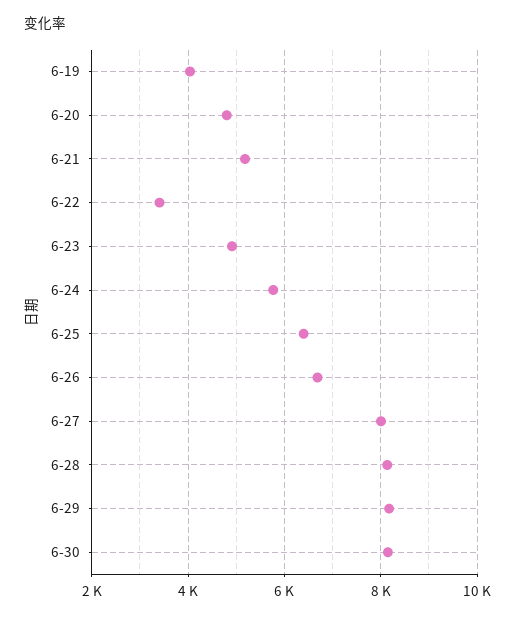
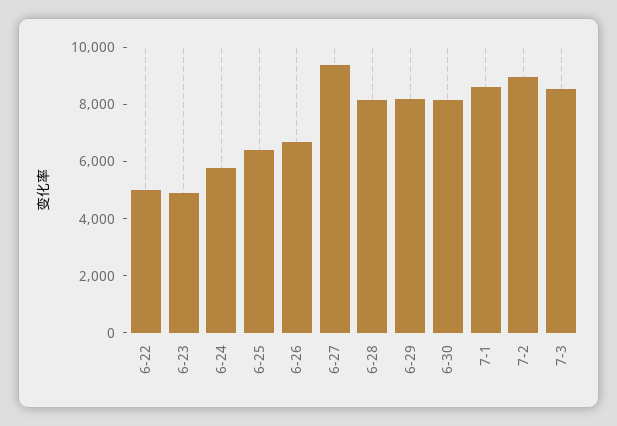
6-19: 4000 -> none
6-20: 4800 -> none
6-21: 5200 -> none
6-22: 3400 -> 5000
6-27: 8000 -> 9500
7-1: none -> 8500
7-2: none -> 9000
7-3: none -> 8500

